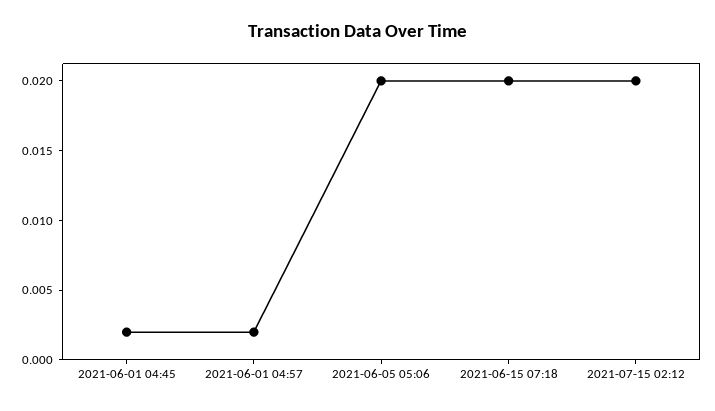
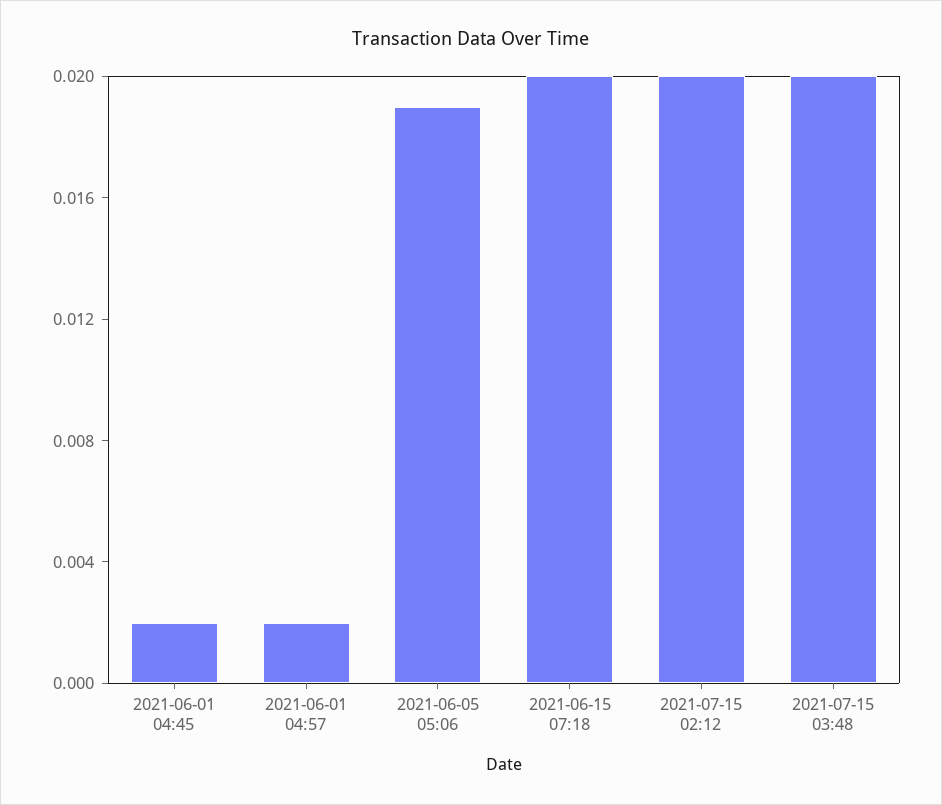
2021-06-05 05:06: 0.02 -> 0.019
2021-07-15 03:48: none -> 0.02

